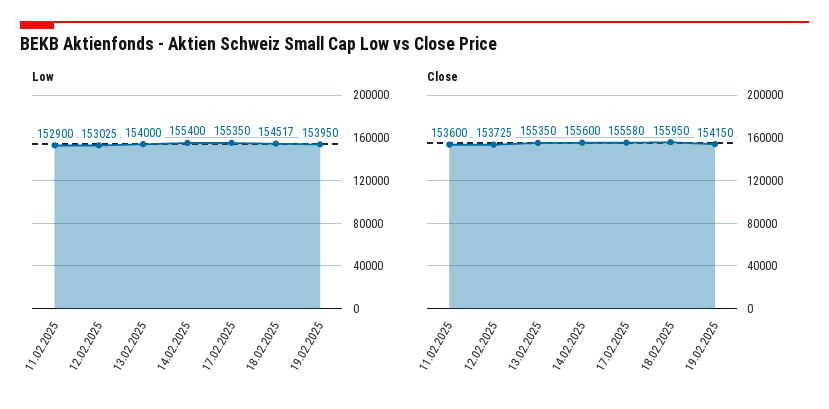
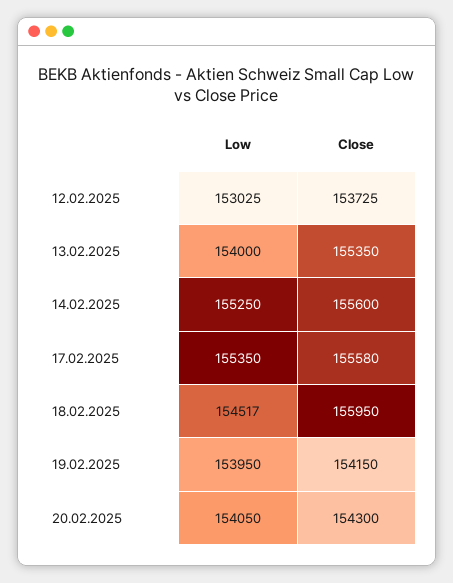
Low, 11.02.2025: 152900 -> none
Low, 14.02.2025: 155400 -> 155250
Close, 11.02.2025: 153600 -> none
Low, 20.02.2025: none -> 154050
Close, 20.02.2025: none -> 154300

